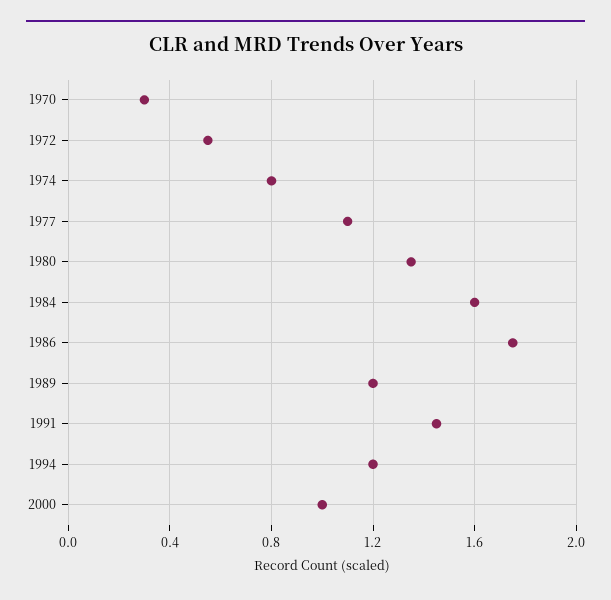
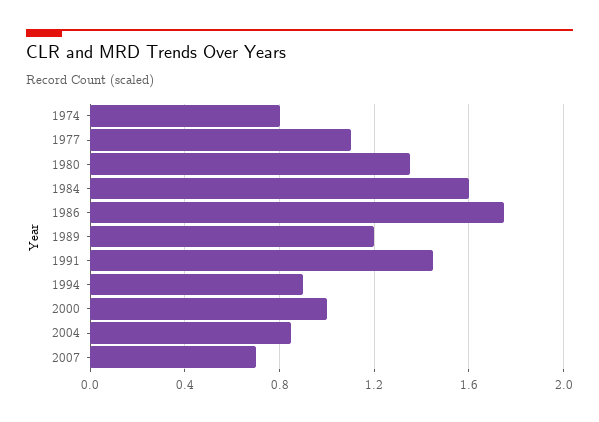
1970: 0.3 -> none
1972: 0.55 -> none
1994: 1.2 -> 0.9
2004: none -> 0.85
2007: none -> 0.7

